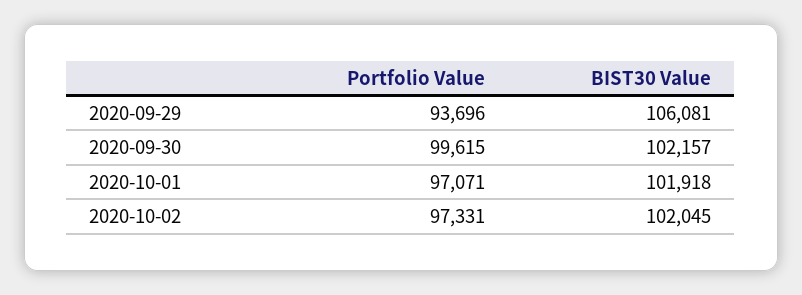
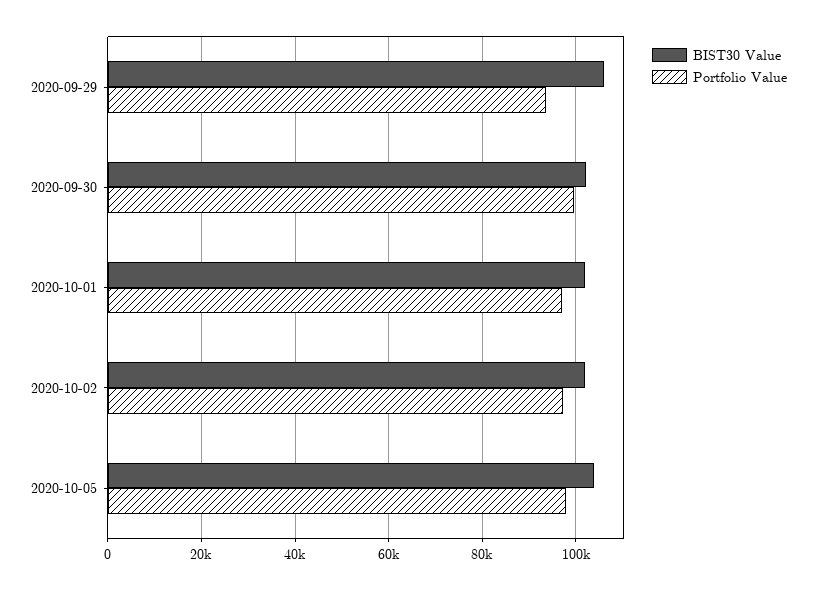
BIST30 Value, 2020-10-05: none -> 104000
Portfolio Value, 2020-10-05: none -> 98000

